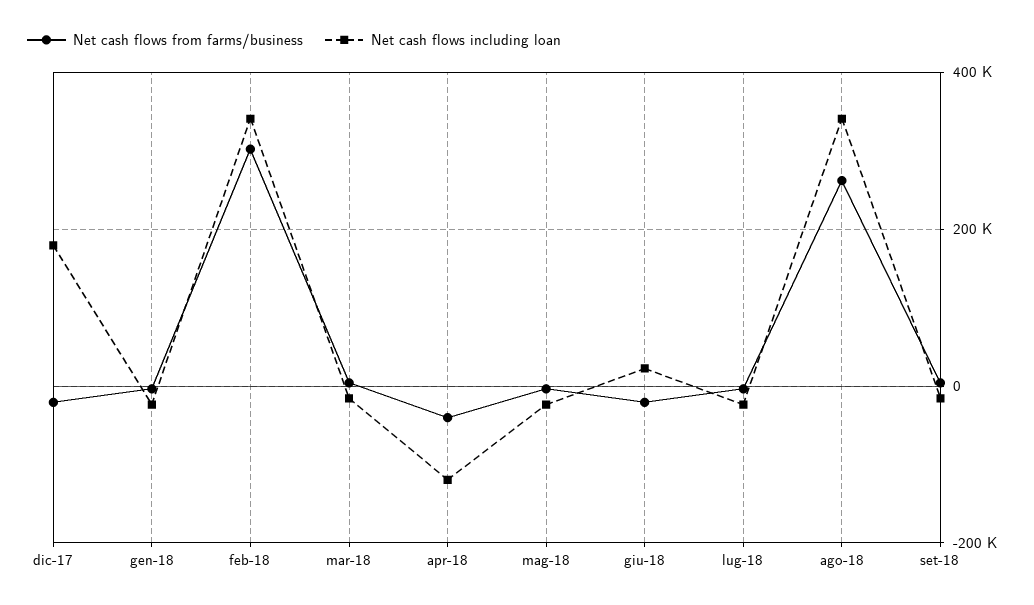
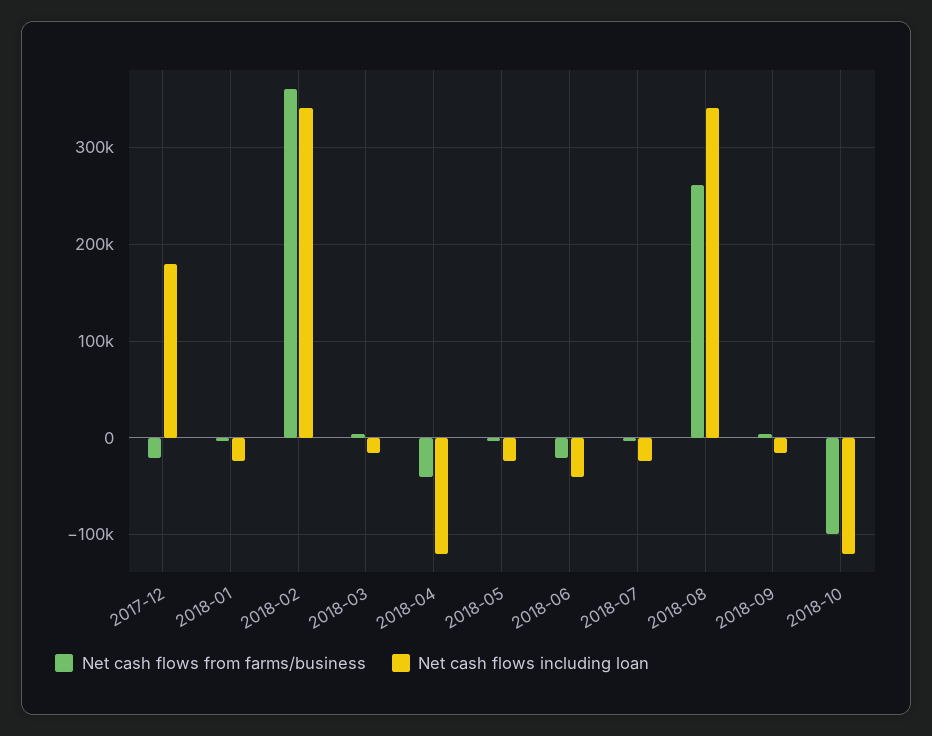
Net cash flows from farms/business, feb-18: 300000 -> 360000
Net cash flows including loan, giu-18: 20000 -> -40000
Net cash flows from farms/business, 2018-10: none -> -100000
Net cash flows including loan, 2018-10: none -> -120000

